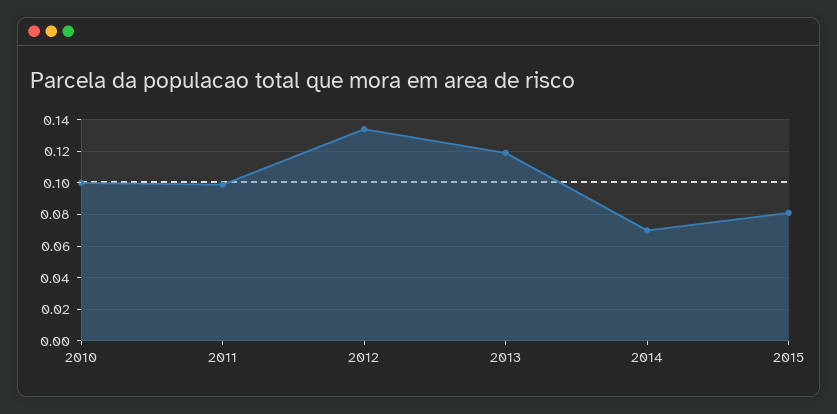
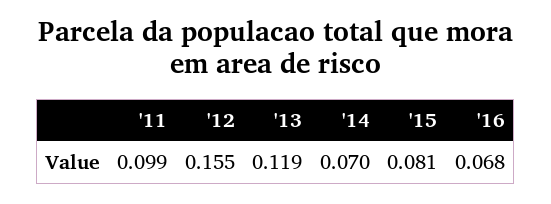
2010: 0.1 -> none
2012: 0.135 -> 0.155
'16: none -> 0.068

